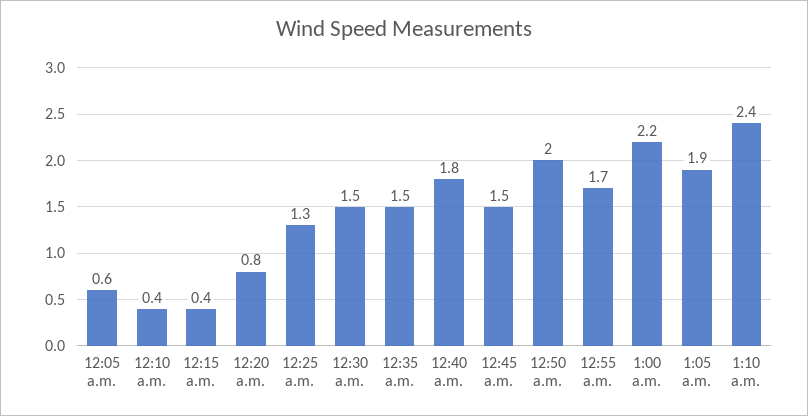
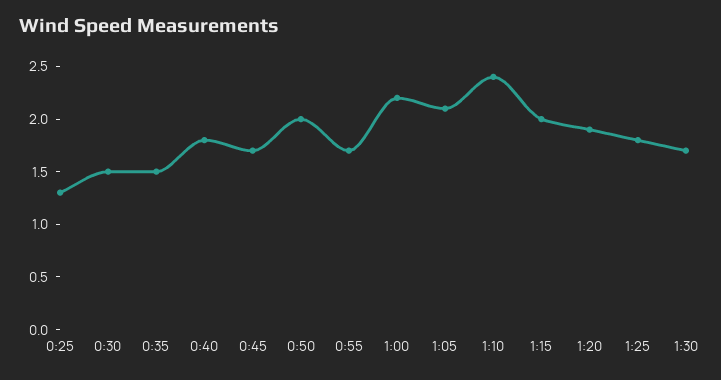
12:05 a.m.: 0.6 -> none
12:10 a.m.: 0.4 -> none
12:15 a.m.: 0.4 -> none
12:20 a.m.: 0.8 -> none
12:45 a.m.: 1.5 -> 1.7
1:05 a.m.: 1.9 -> 2.1
1:15: none -> 2
1:20: none -> 1.9
1:25: none -> 1.8
1:30: none -> 1.7

